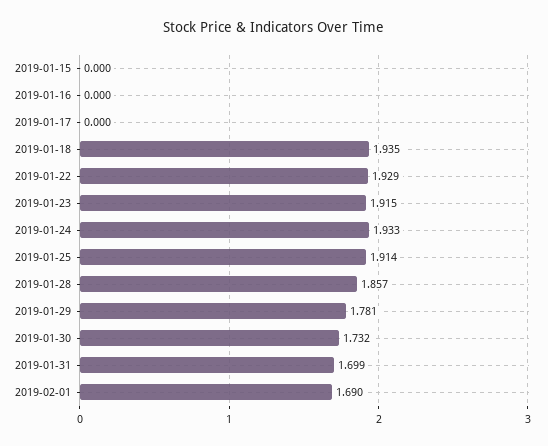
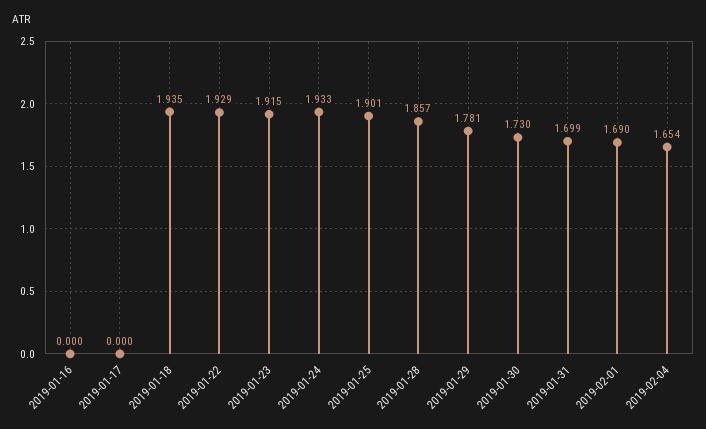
2019-01-15: 0 -> none
2019-01-25: 1.914 -> 1.901
2019-01-30: 1.732 -> 1.73
2019-02-04: none -> 1.654

